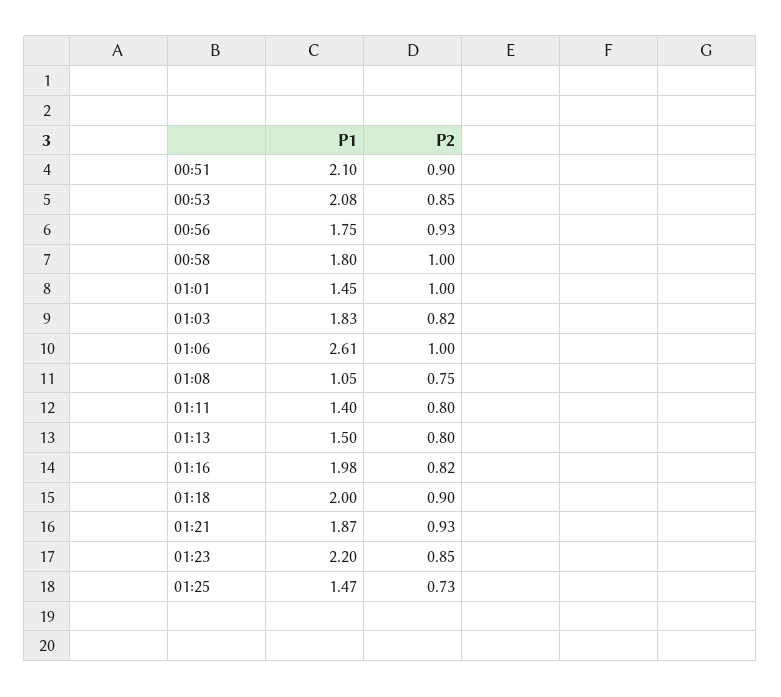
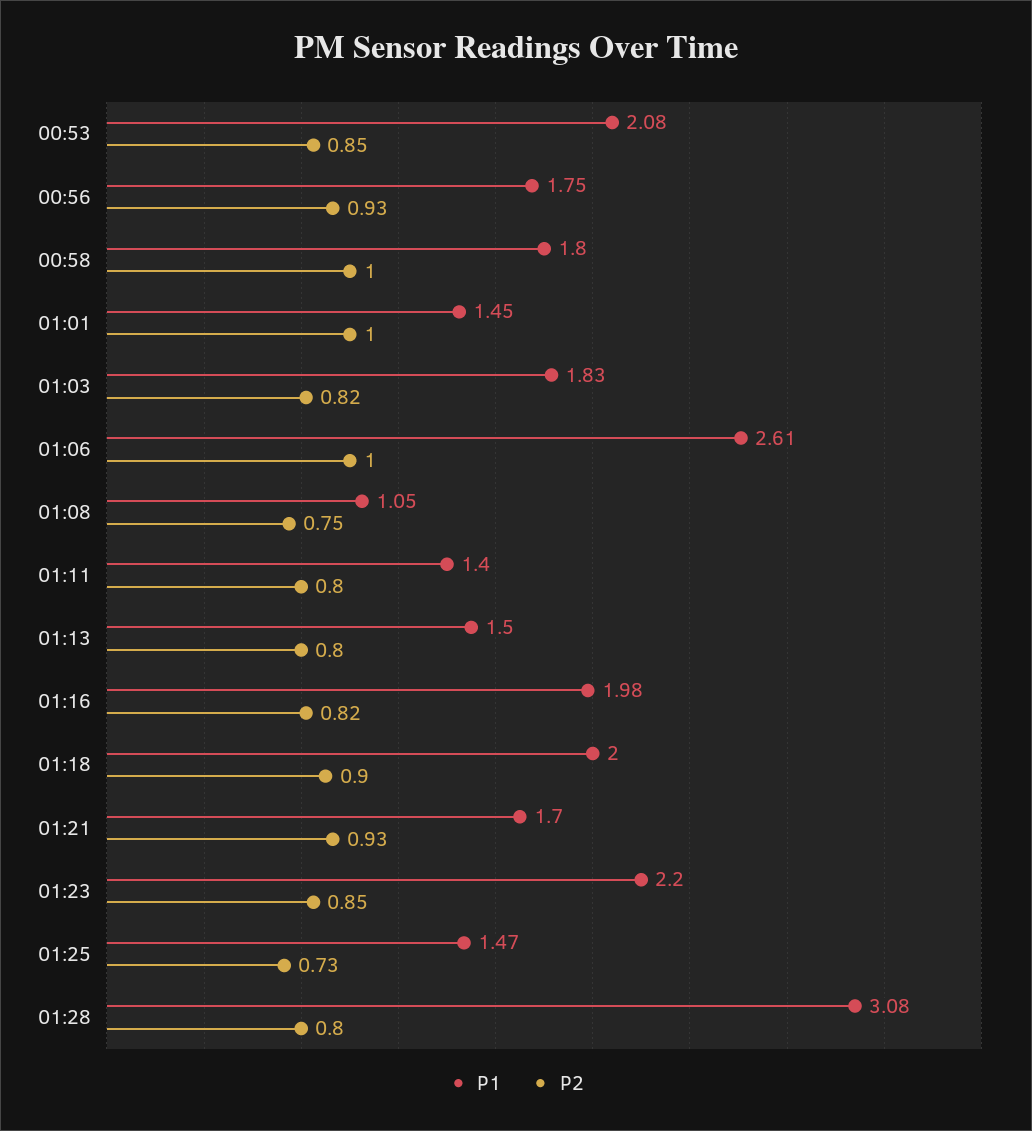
P1, 00:51: 2.1 -> none
P2, 00:51: 0.9 -> none
P1, 01:21: 1.87 -> 1.7
P1, 01:28: none -> 3.08
P2, 01:28: none -> 0.8

